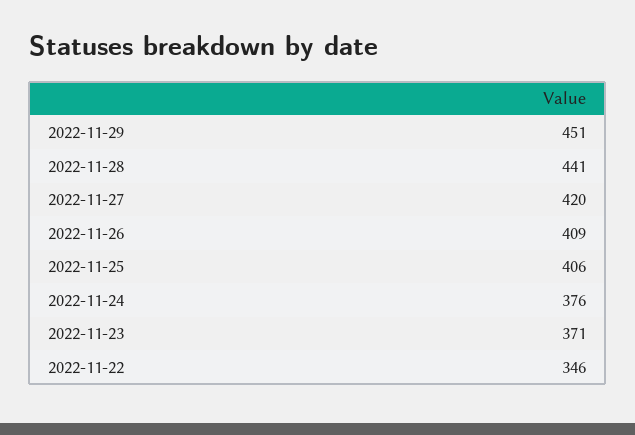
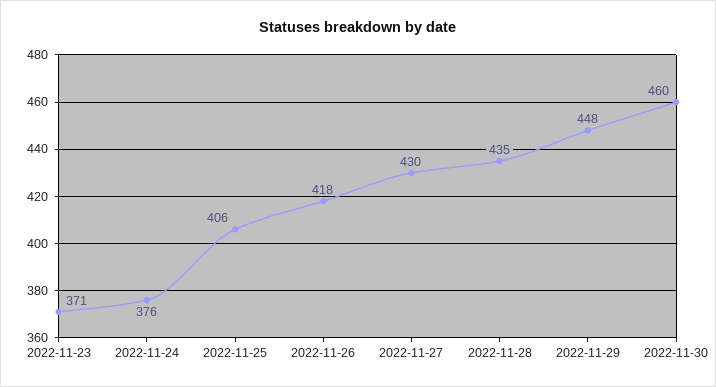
2022-11-29: 451 -> 448
2022-11-28: 441 -> 435
2022-11-27: 420 -> 430
2022-11-26: 409 -> 418
2022-11-22: 346 -> none
2022-11-30: none -> 460

